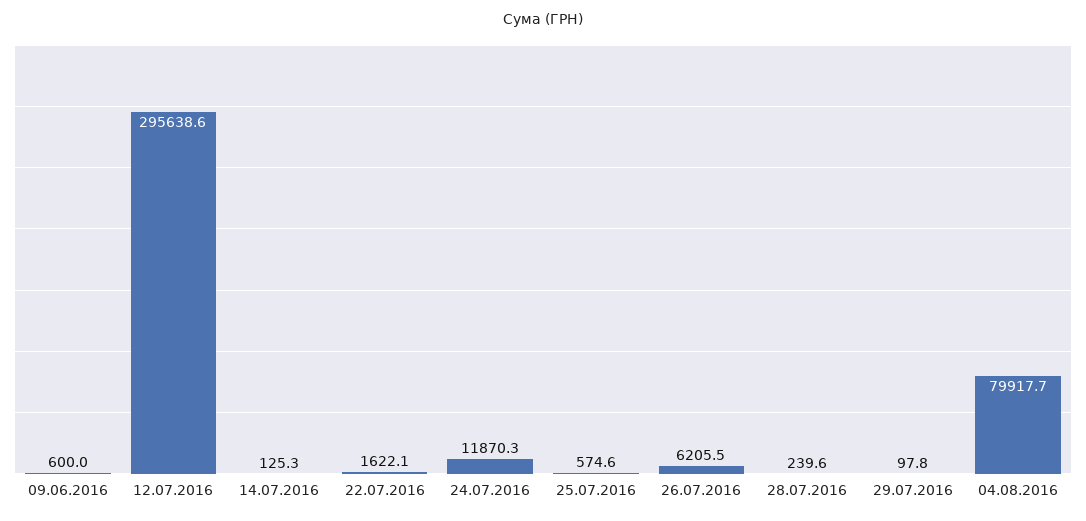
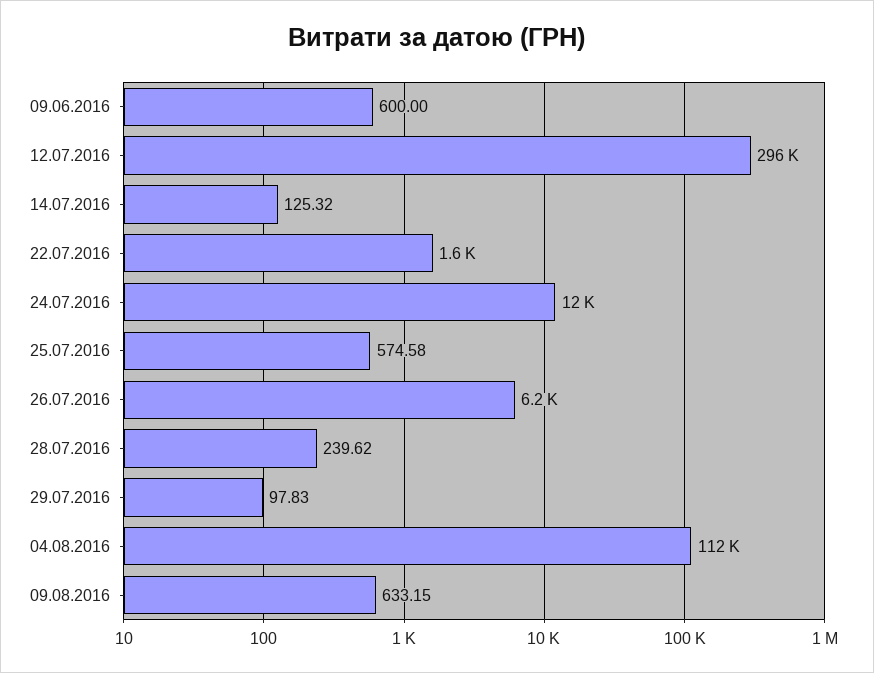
04.08.2016: 79917.7 -> 112000
09.08.2016: none -> 633.15

